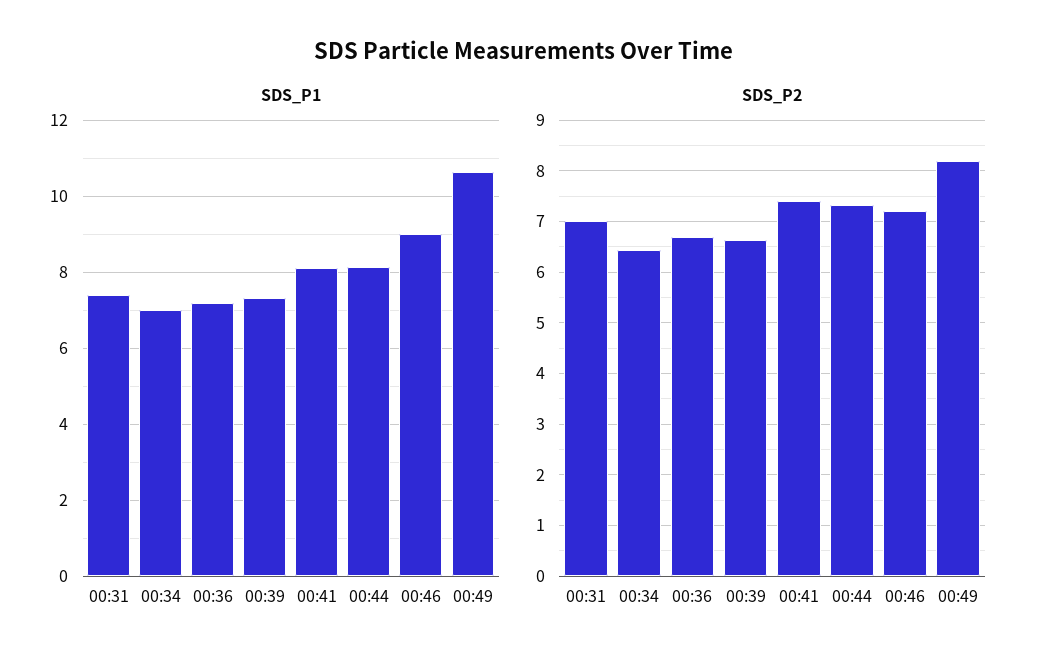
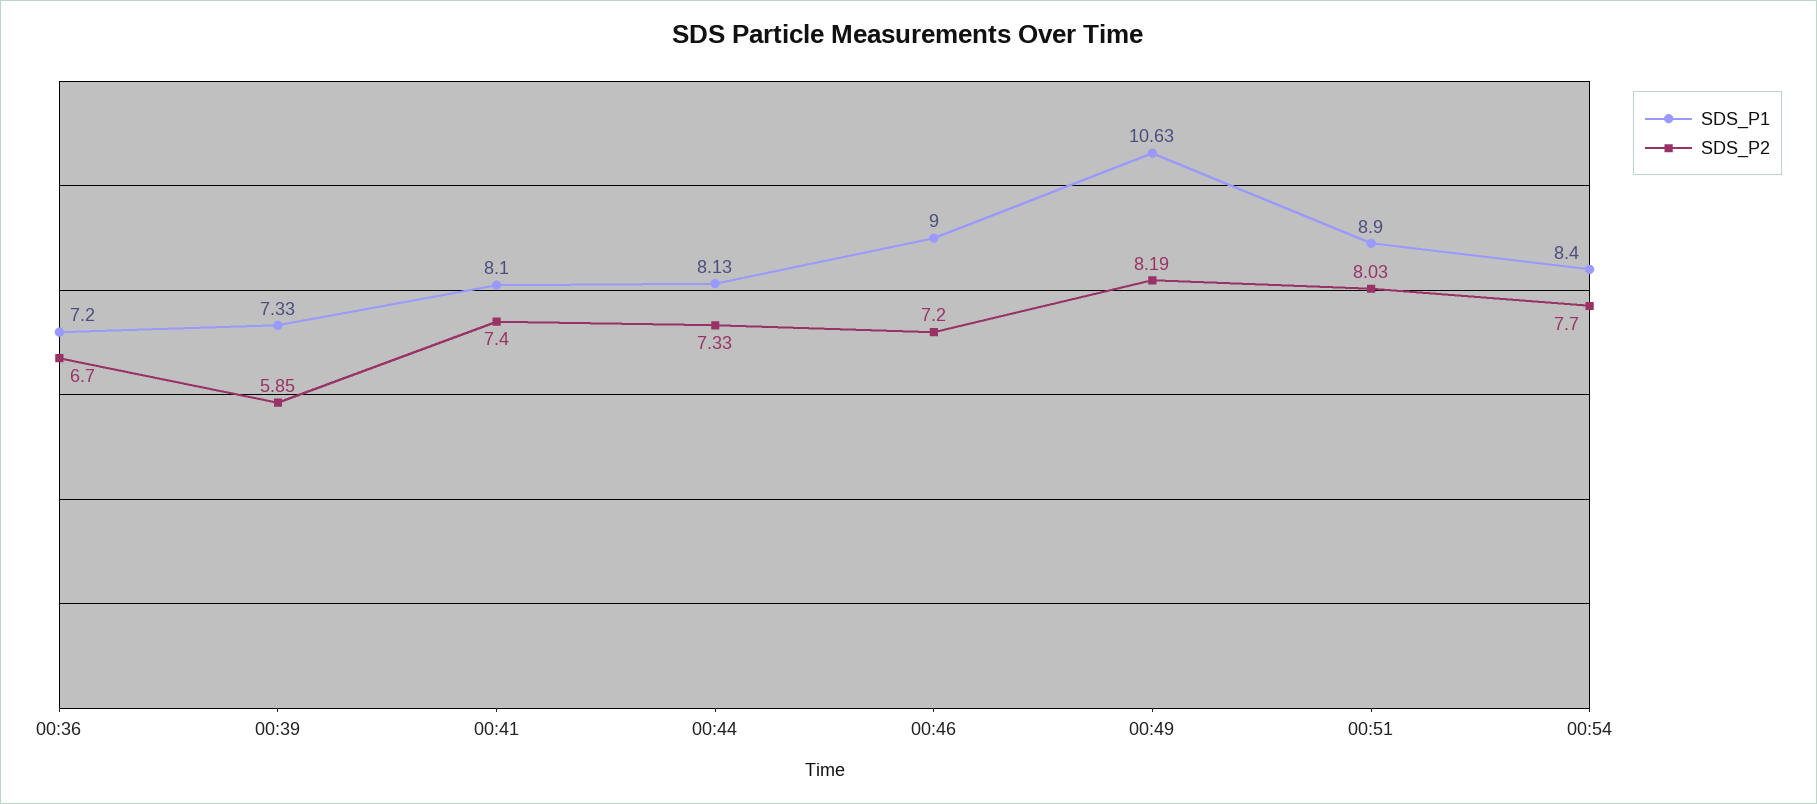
SDS_P1, 00:31: 7.4 -> none
SDS_P1, 00:34: 7 -> none
SDS_P2, 00:31: 7 -> none
SDS_P2, 00:34: 6.4 -> none
SDS_P2, 00:39: 6.6 -> 5.85
SDS_P1, 00:51: none -> 8.9
SDS_P2, 00:51: none -> 8.03
SDS_P1, 00:54: none -> 8.4
SDS_P2, 00:54: none -> 7.7

